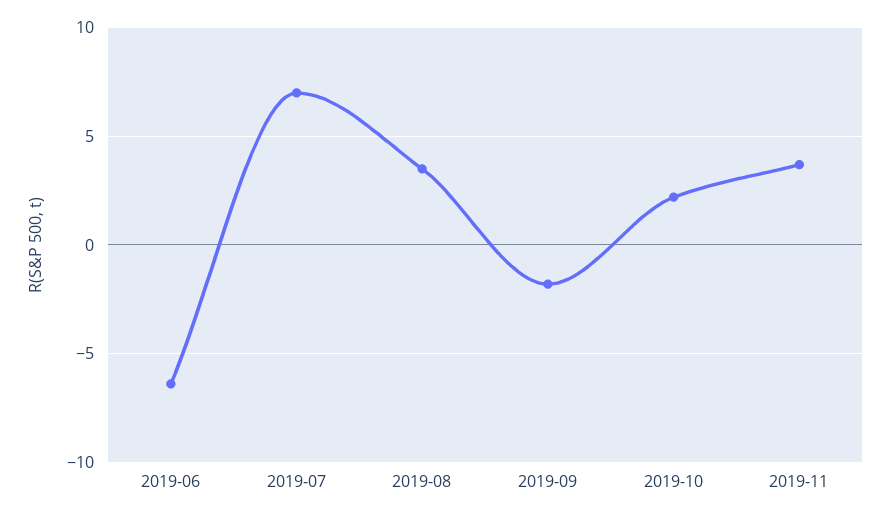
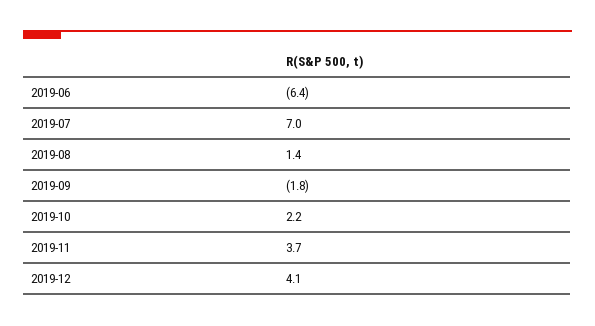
2019-08: 3.5 -> 1.4
2019-12: none -> 4.1

